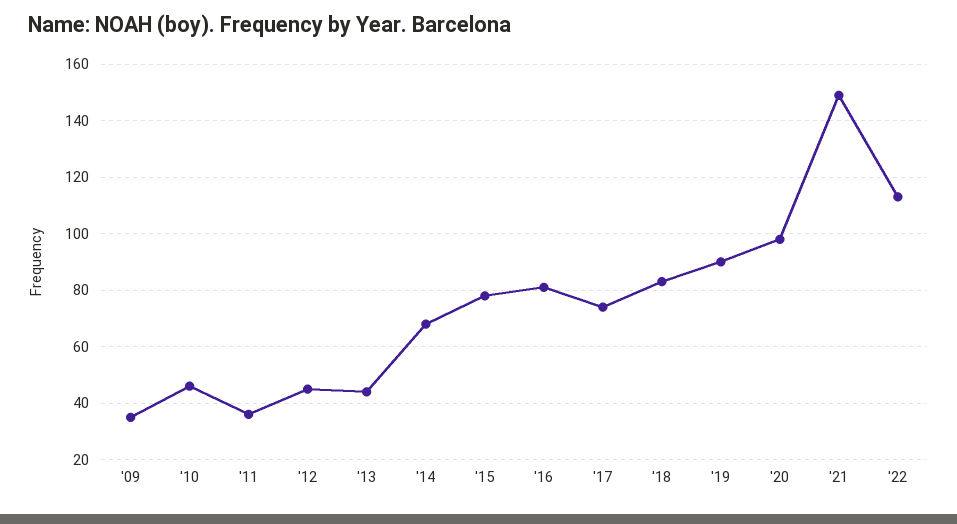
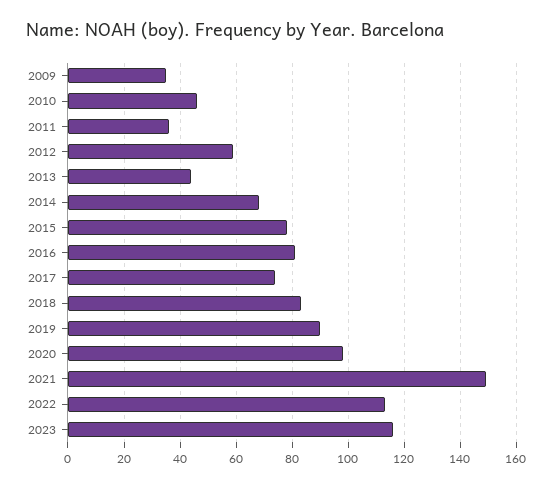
'12: 45 -> 60
2023: none -> 115

